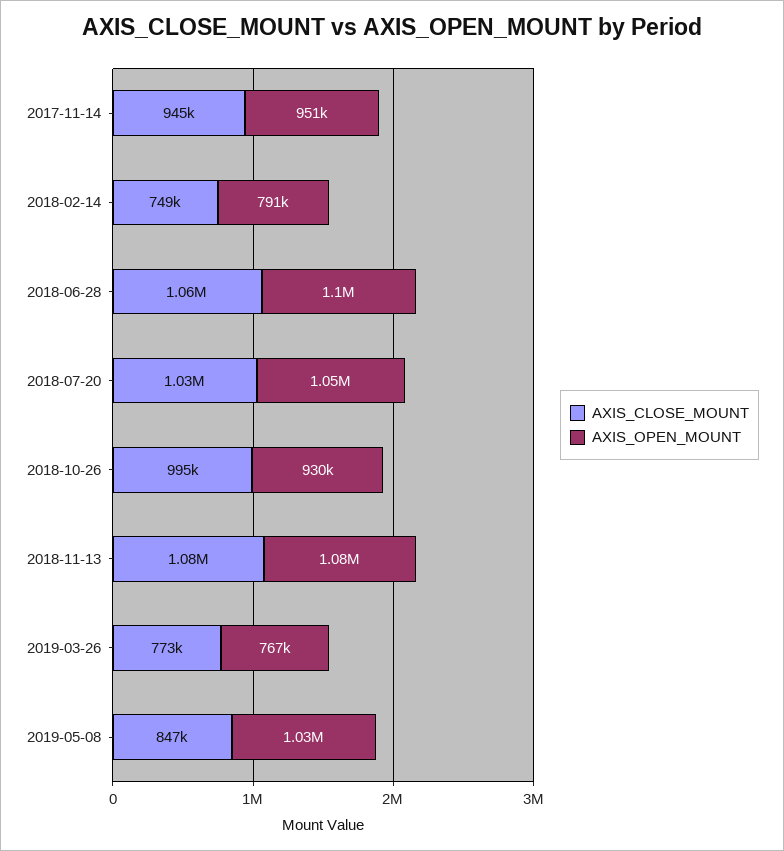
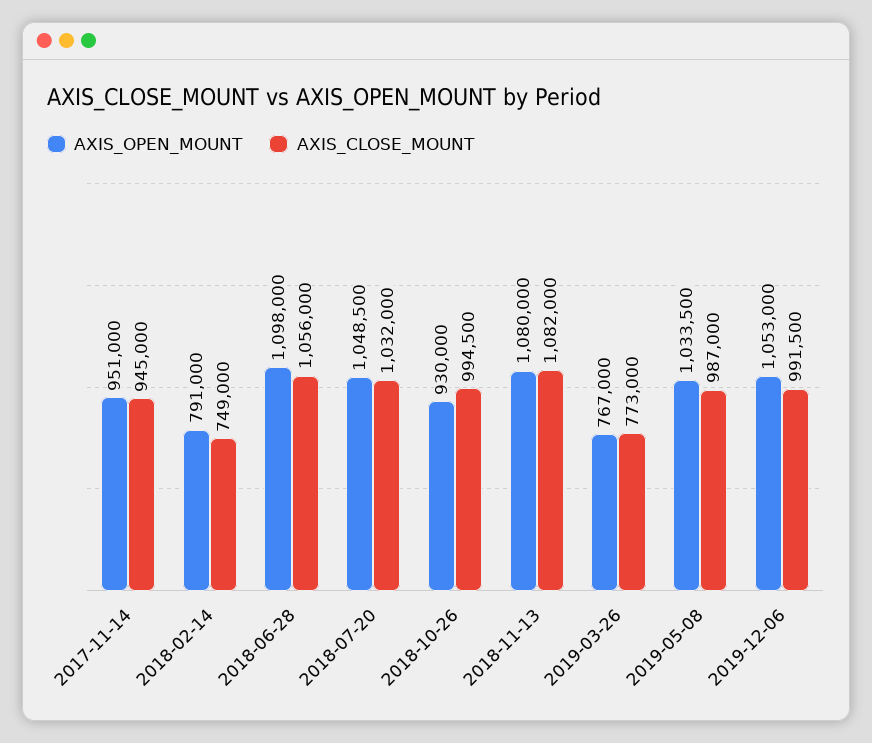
AXIS_CLOSE_MOUNT, 2019-05-08: 847000 -> 987000
AXIS_OPEN_MOUNT, 2019-12-06: none -> 1053000
AXIS_CLOSE_MOUNT, 2019-12-06: none -> 991500

